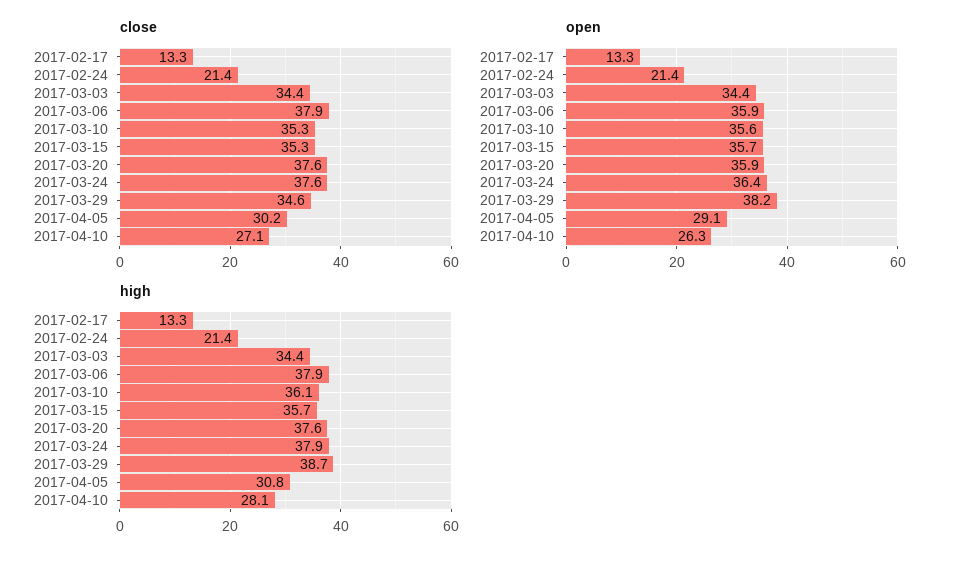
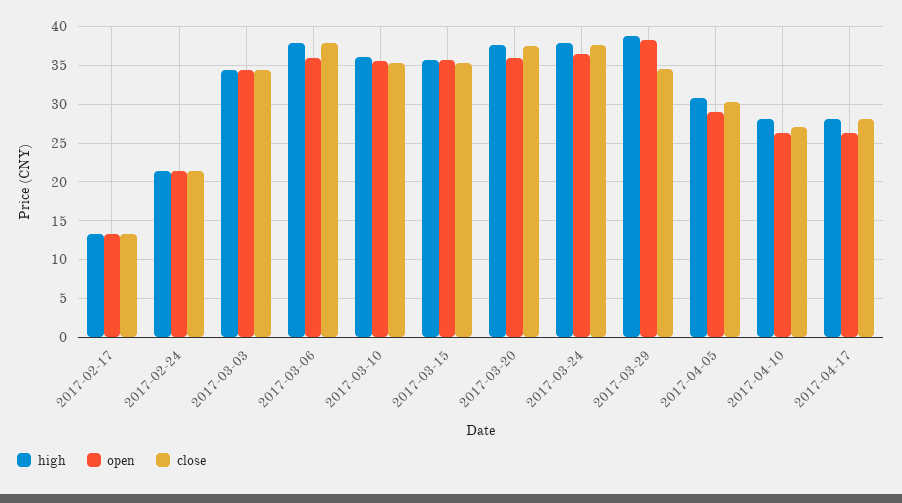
high, 2017-04-17: none -> 28
open, 2017-04-17: none -> 26
close, 2017-04-17: none -> 28

